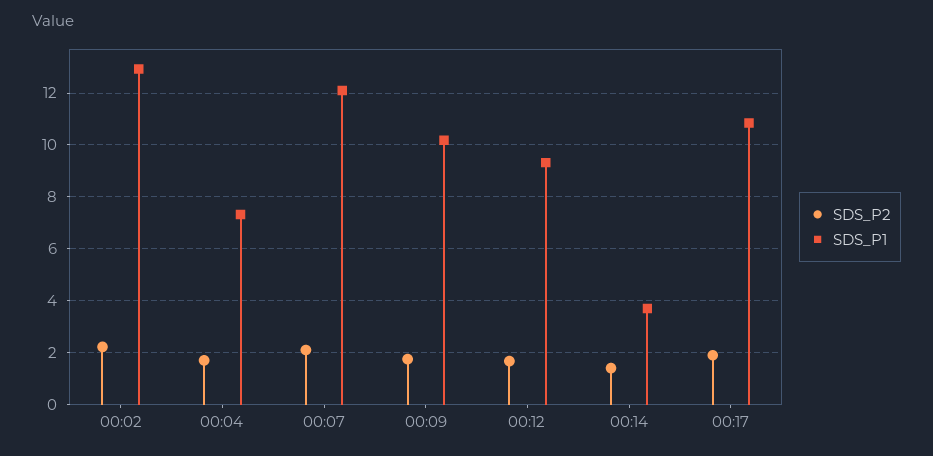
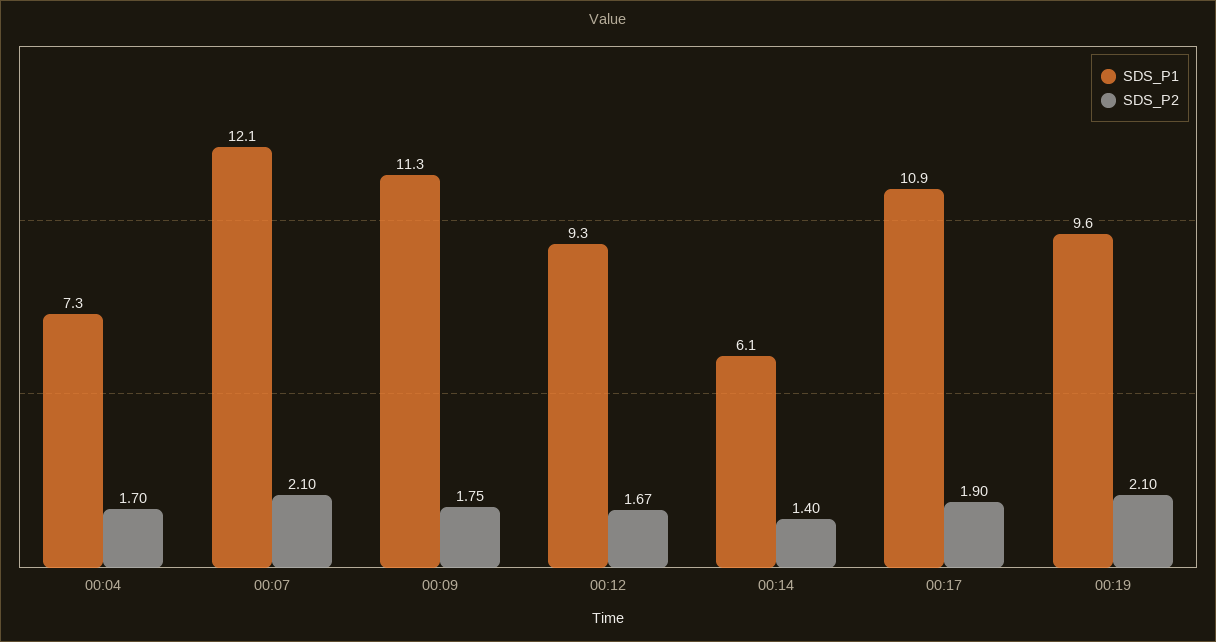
SDS_P2, 00:02: 2.25 -> none
SDS_P1, 00:02: 13 -> none
SDS_P1, 00:09: 10.25 -> 11.3
SDS_P1, 00:14: 3.75 -> 6.1
SDS_P1, 00:19: none -> 9.6
SDS_P2, 00:19: none -> 2.1

